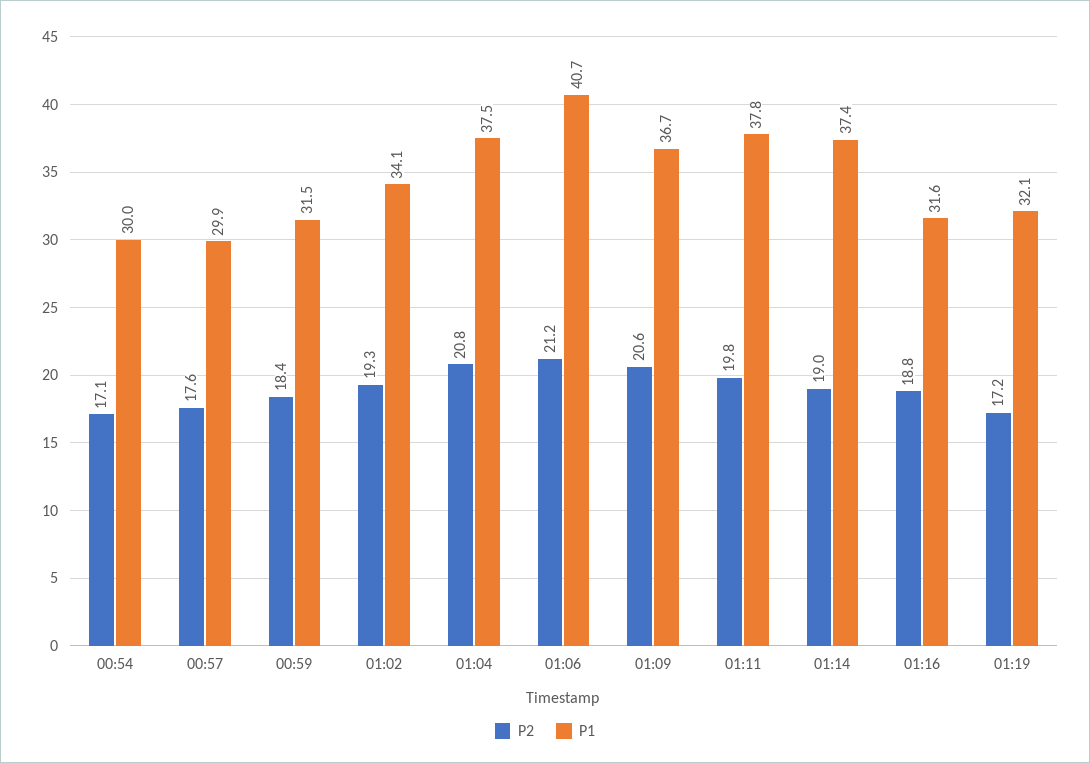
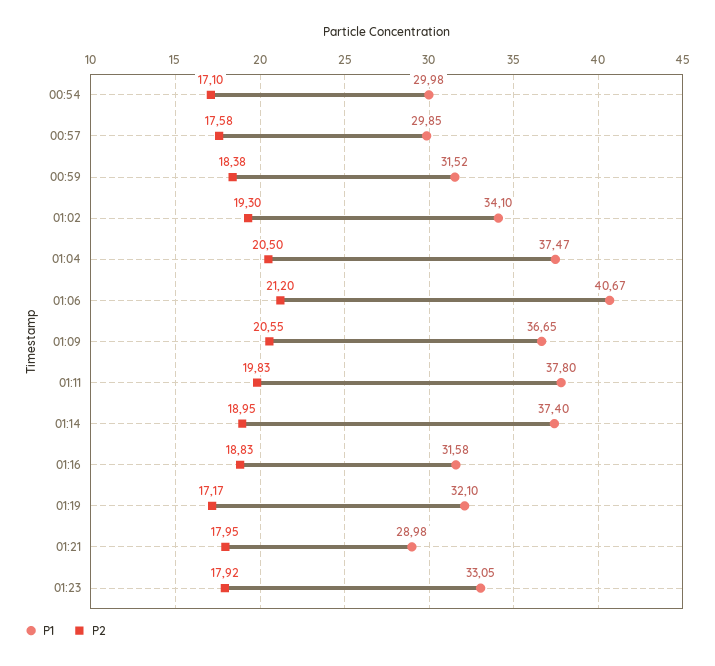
P2, 01:04: 20.8 -> 20.5
P1, 01:21: none -> 28.98
P2, 01:21: none -> 17.95
P1, 01:23: none -> 33.05
P2, 01:23: none -> 17.92

